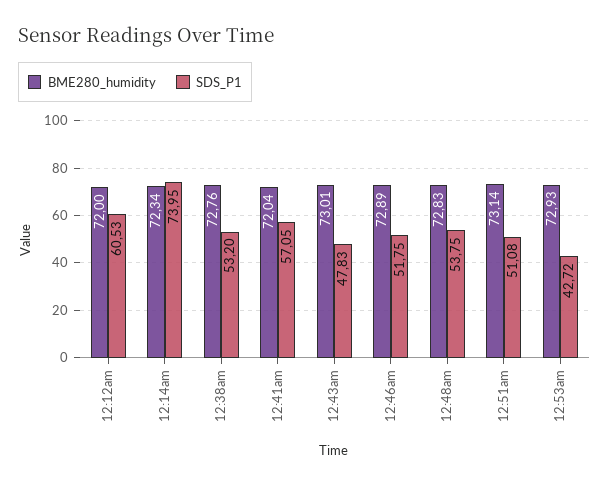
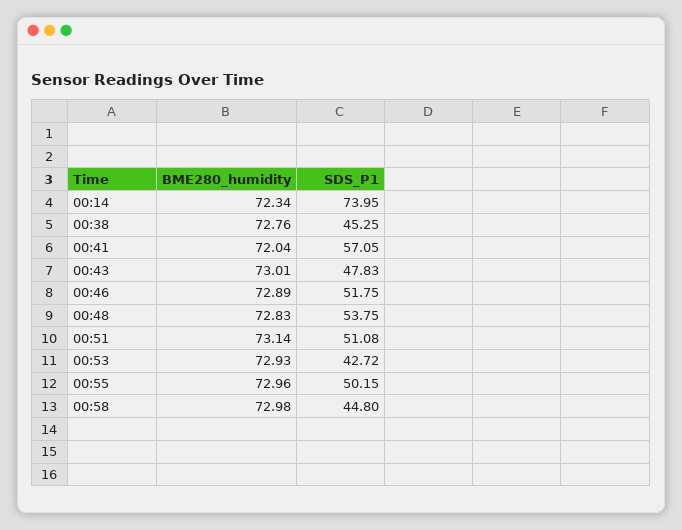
BME280_humidity, 12:12am: 72 -> none
SDS_P1, 12:12am: 60.53 -> none
SDS_P1, 12:38am: 53.2 -> 45.25
BME280_humidity, 00:55: none -> 72.96
SDS_P1, 00:55: none -> 50.15
BME280_humidity, 00:58: none -> 72.98
SDS_P1, 00:58: none -> 44.8

